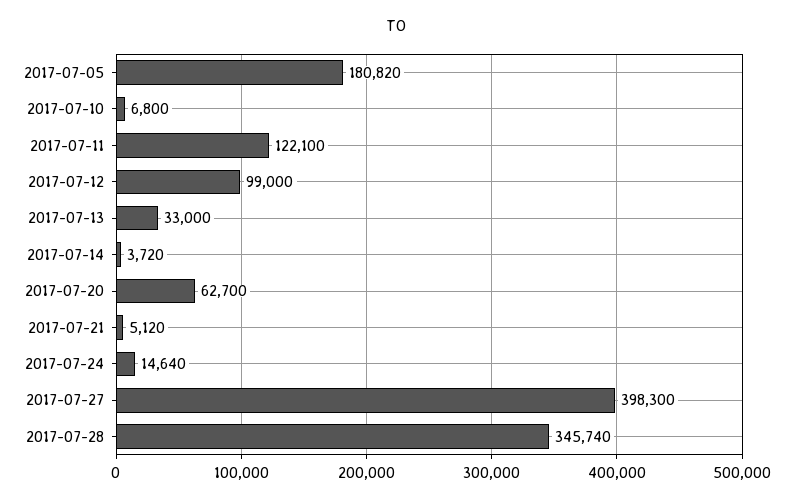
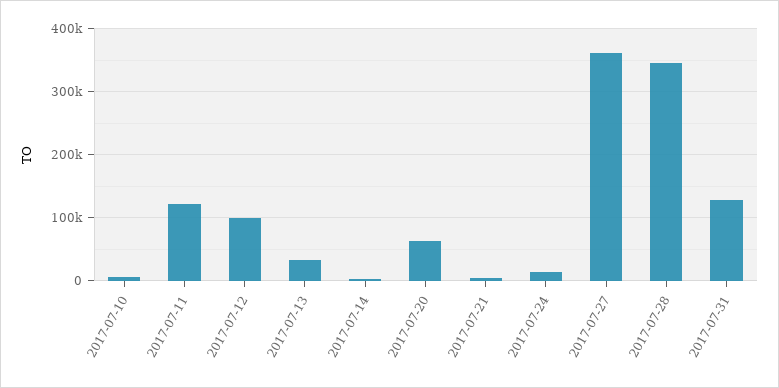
2017-07-05: 180820 -> none
2017-07-27: 398300 -> 360000
2017-07-31: none -> 130000

